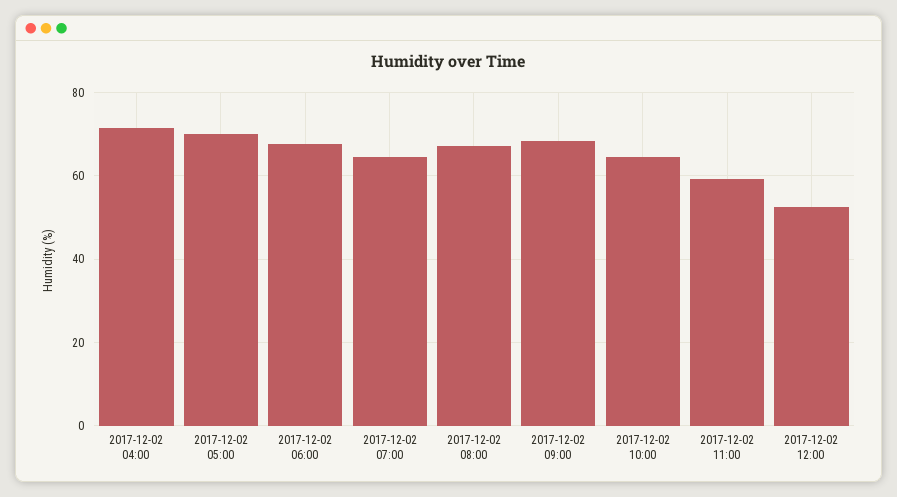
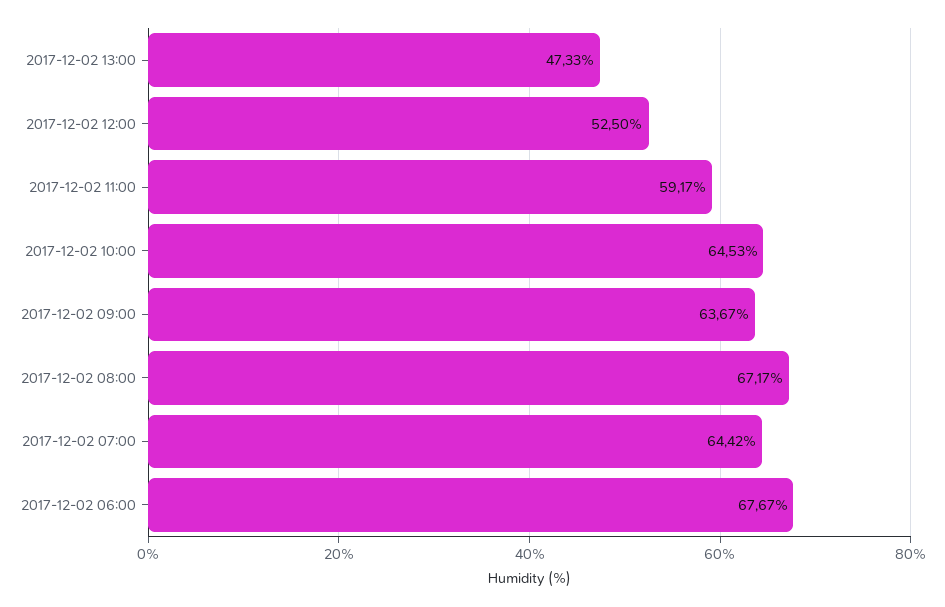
2017-12-02 04:00: 72 -> none
2017-12-02 05:00: 70 -> none
2017-12-02 09:00: 68 -> 63.67
2017-12-02 13:00: none -> 47.33

